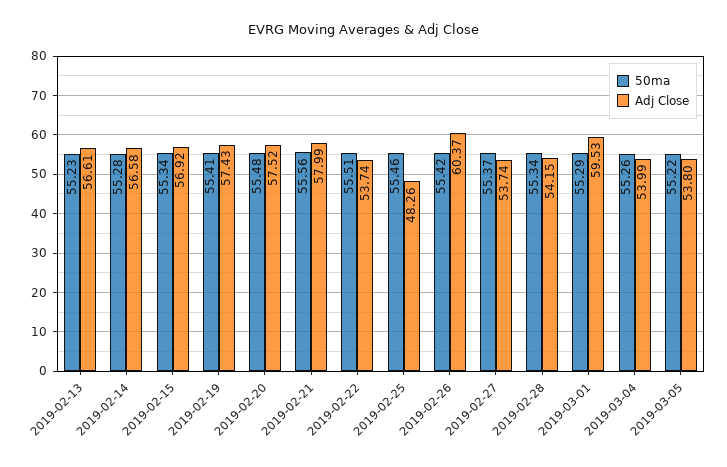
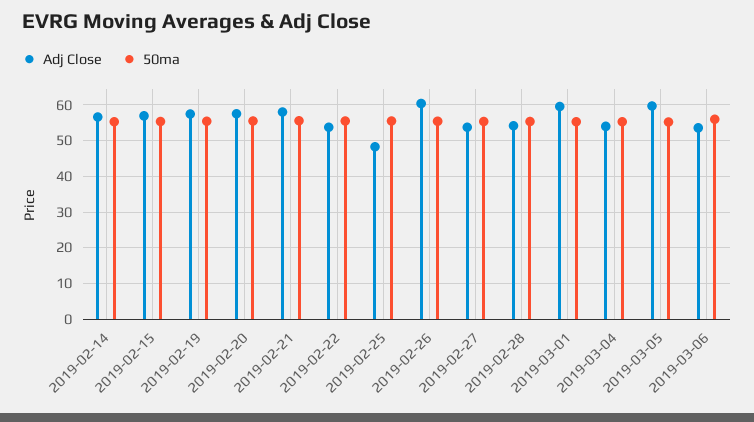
50ma, 2019-02-13: 55.23 -> none
Adj Close, 2019-02-13: 56.61 -> none
Adj Close, 2019-03-05: 53.8 -> 60
Adj Close, 2019-03-06: none -> 54
50ma, 2019-03-06: none -> 56

